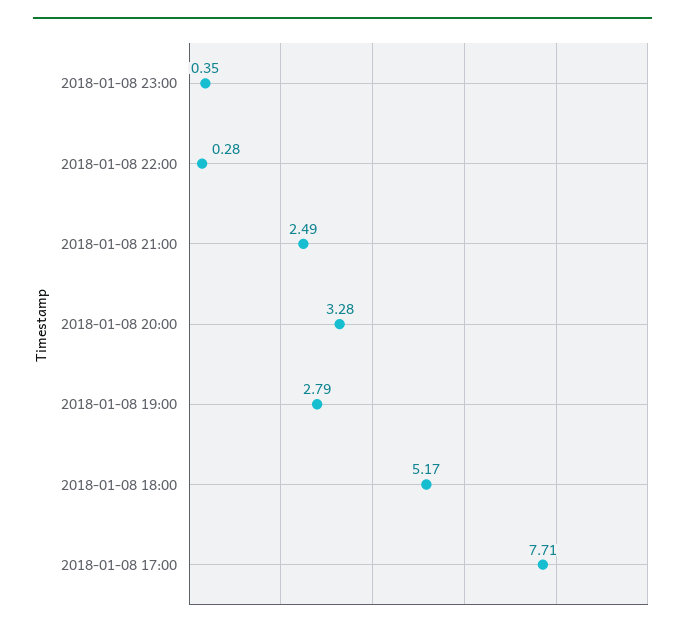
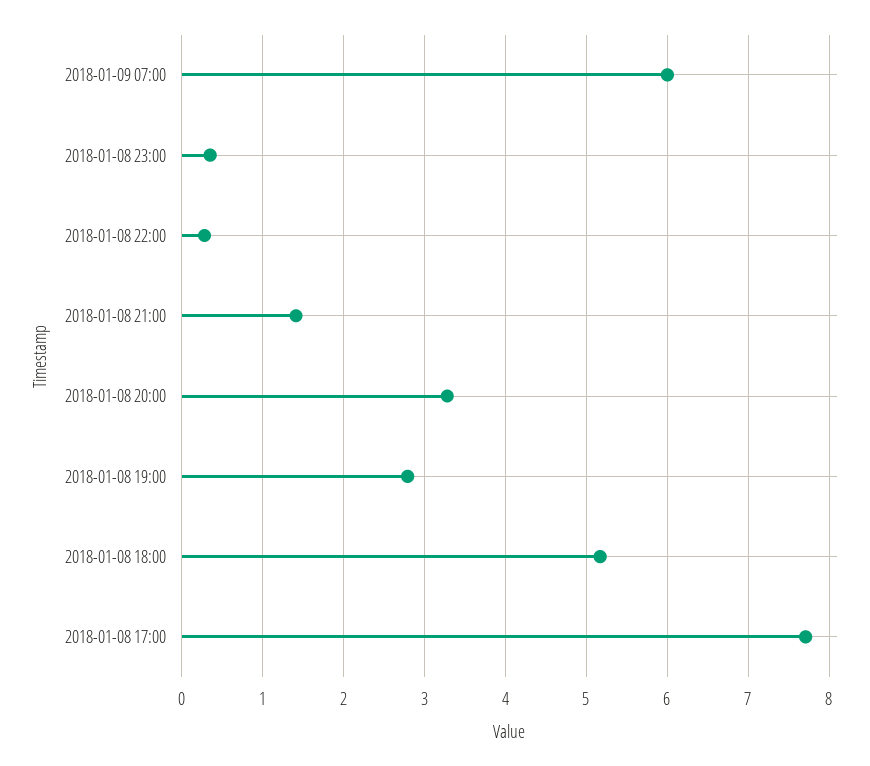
2018-01-08 21:00: 2.49 -> 1.4
2018-01-09 07:00: none -> 6

